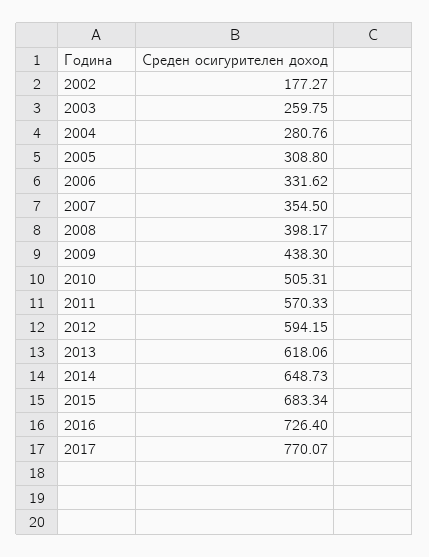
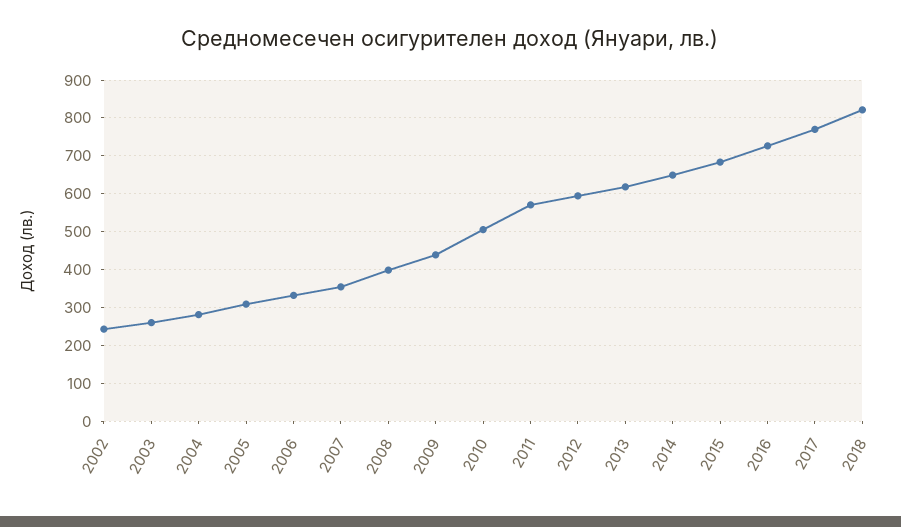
2002: 177.27 -> 240
2018: none -> 820

